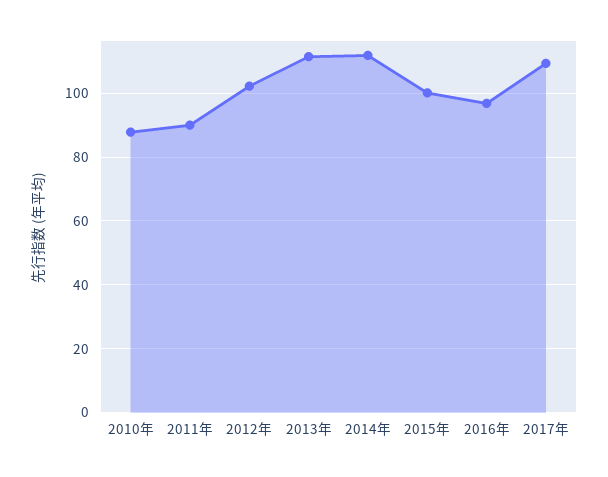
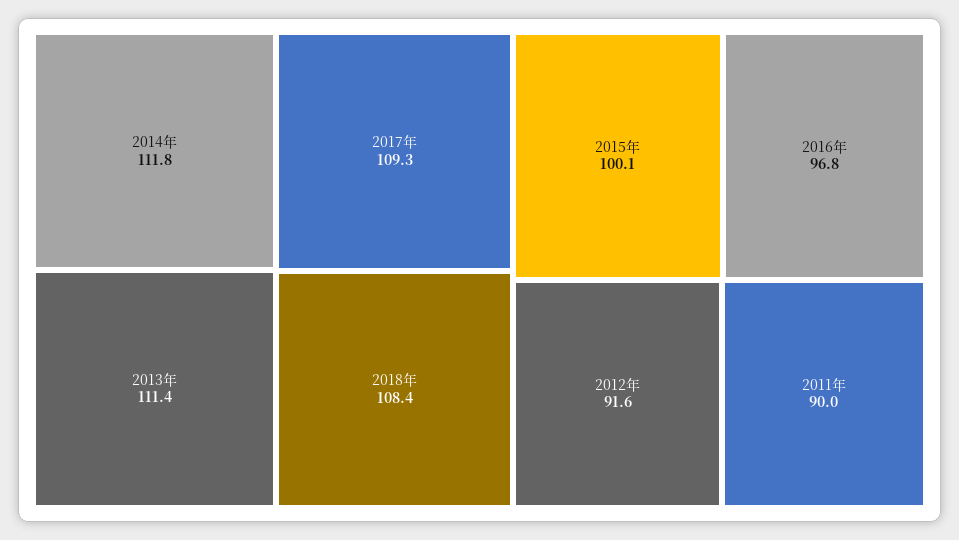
2010年: 88 -> none
2012年: 102 -> 91.6
2018年: none -> 108.4

